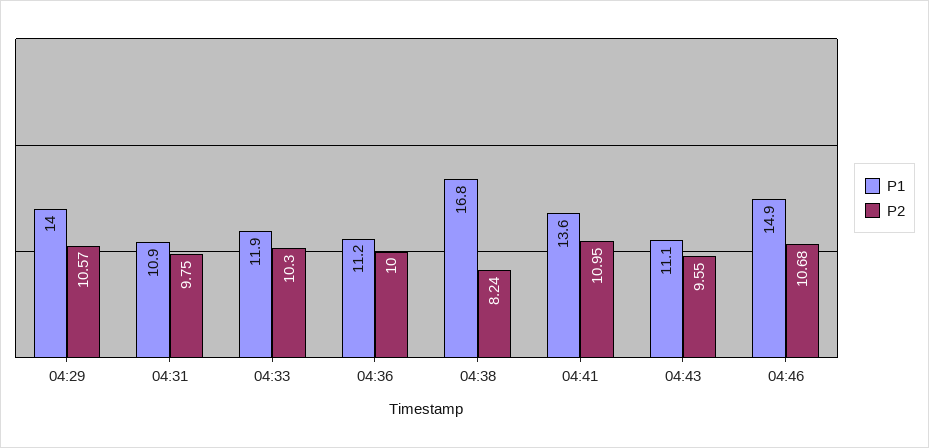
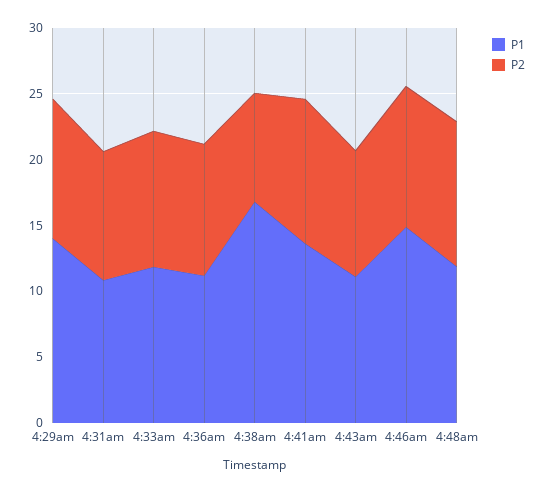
P1, 4:48am: none -> 12
P2, 4:48am: none -> 11

